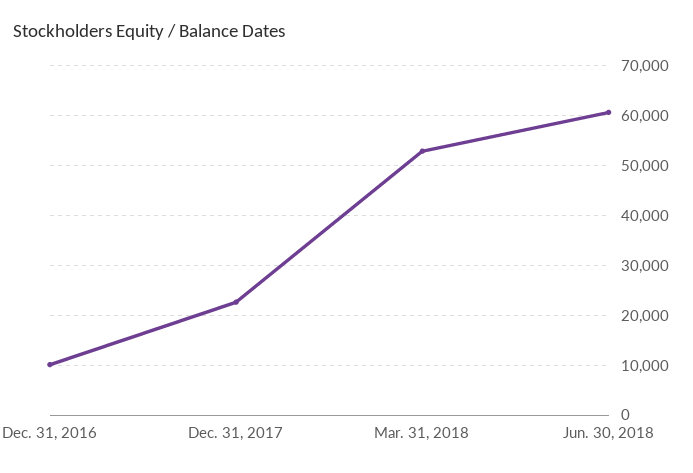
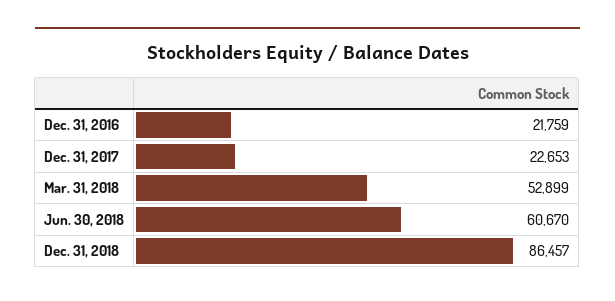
Dec. 31, 2016: 10000 -> 21759
Dec. 31, 2018: none -> 86457

